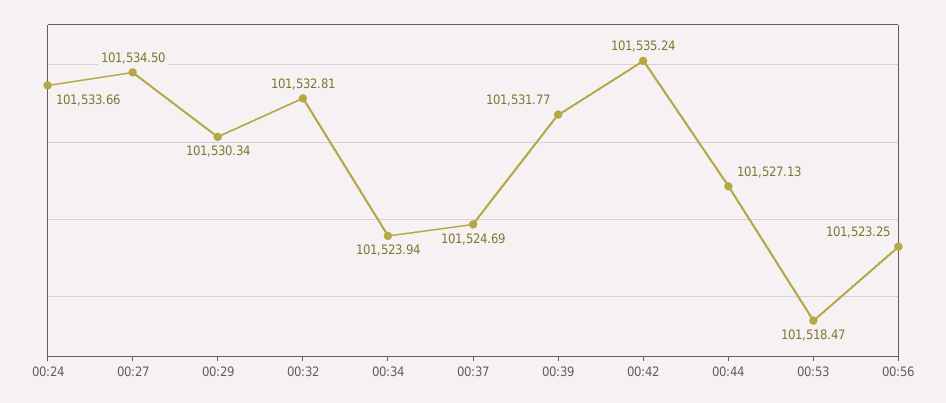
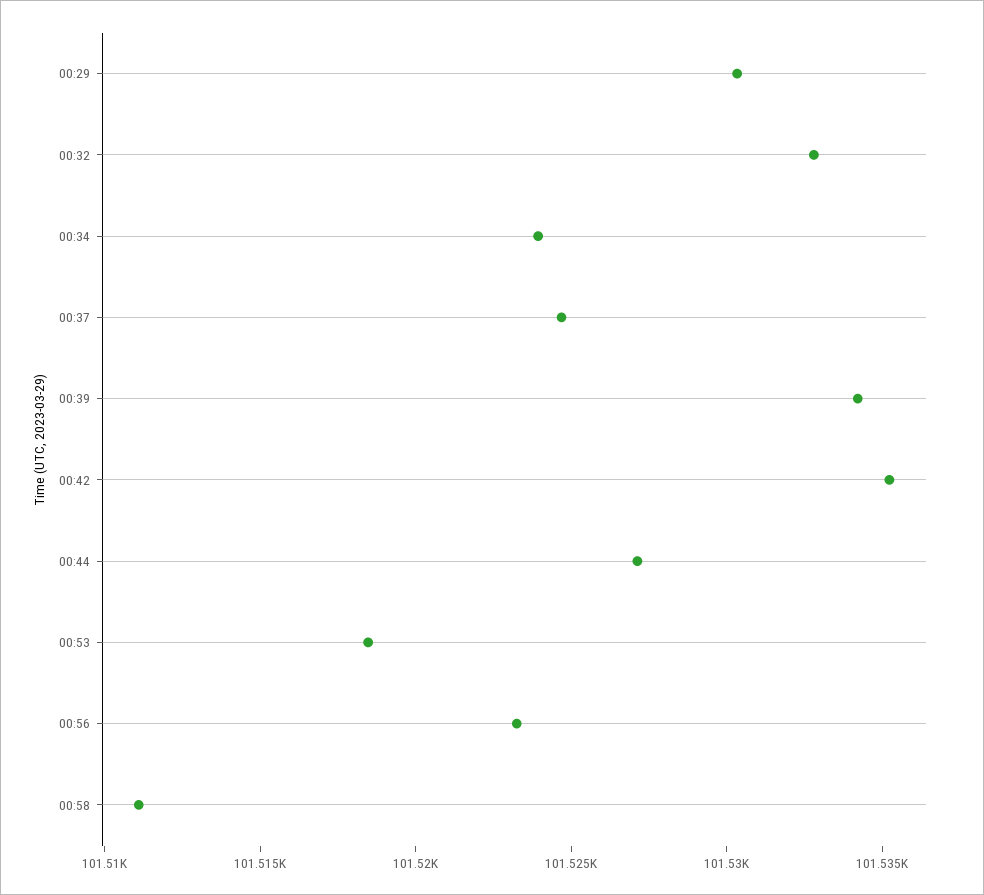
00:24: 101533.66 -> none
00:27: 101534.5 -> none
00:39: 101531.77 -> 101534
00:58: none -> 101511

